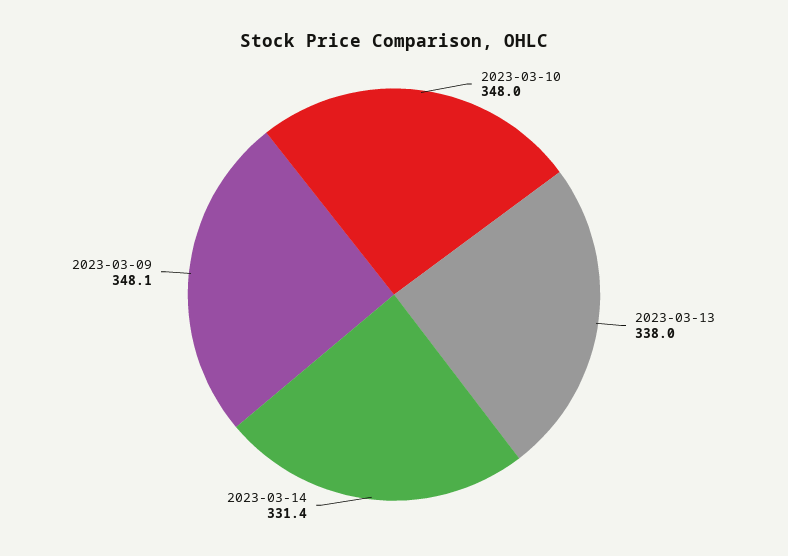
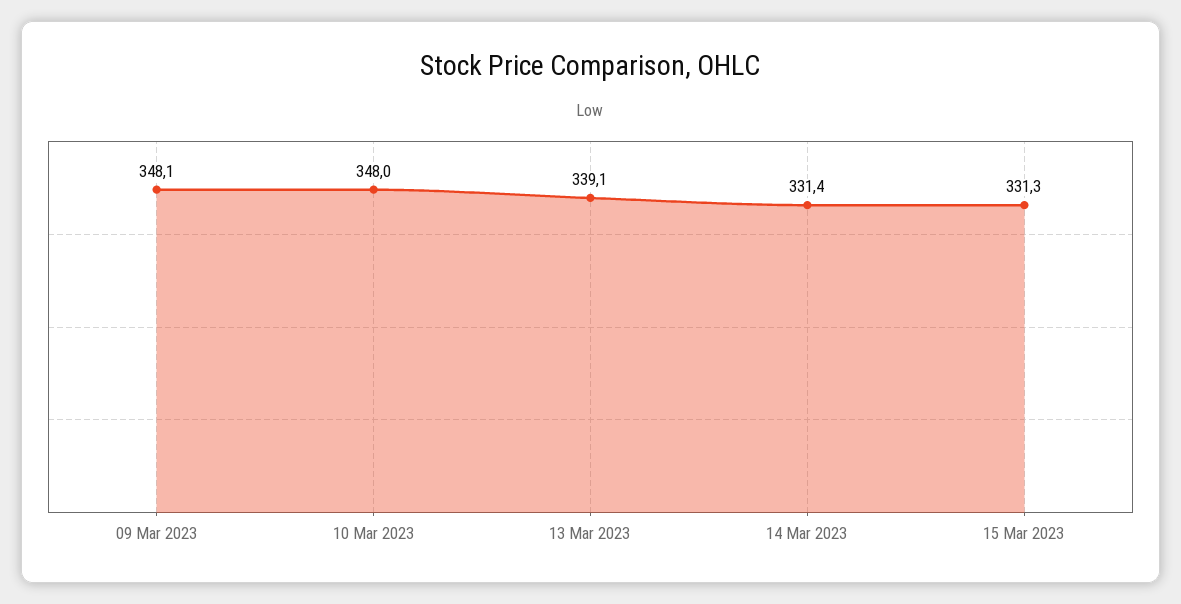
2023-03-13: 338 -> 339.1
15 Mar 2023: none -> 331.3

